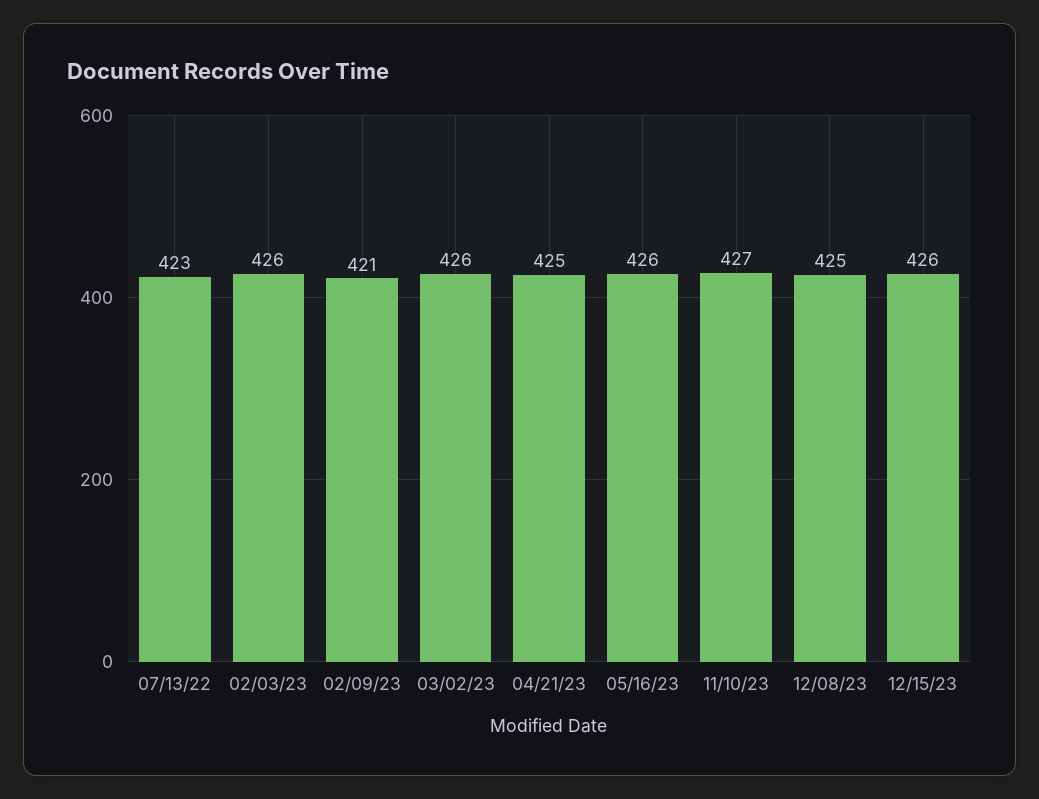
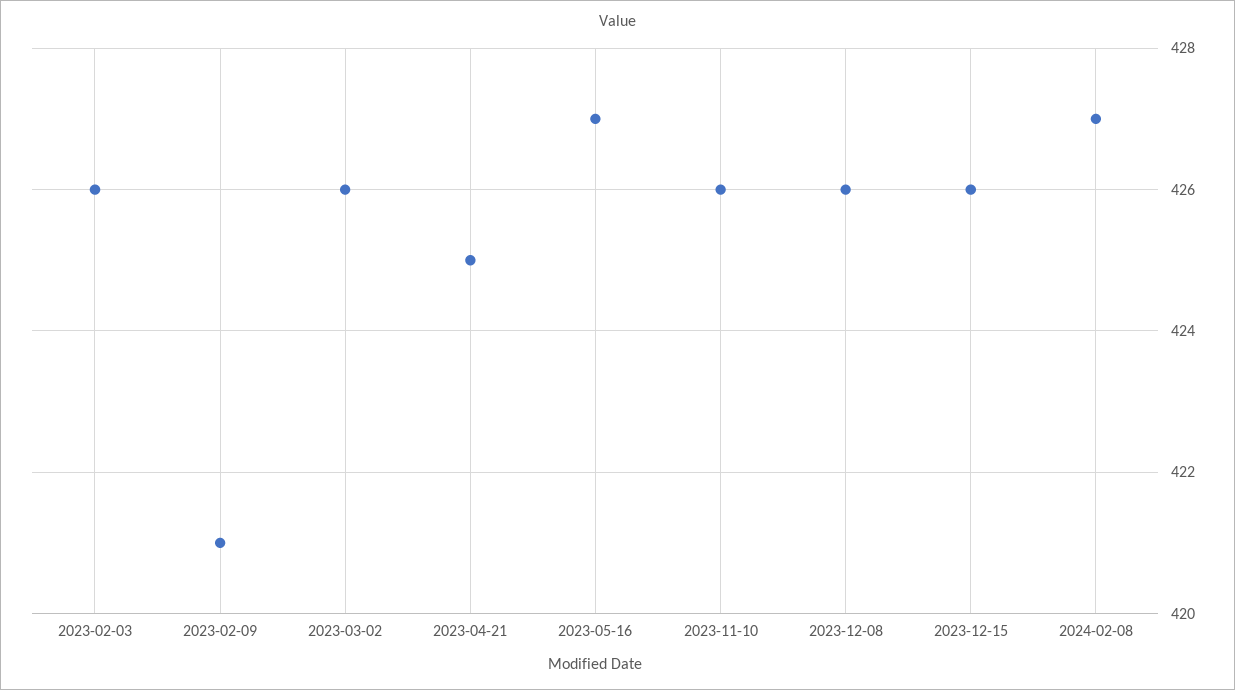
07/13/22: 423 -> none
05/16/23: 426 -> 427
11/10/23: 427 -> 426
12/08/23: 425 -> 426
2024-02-08: none -> 427

